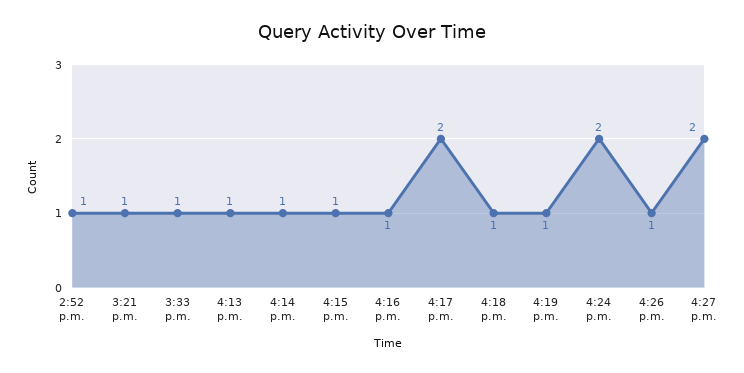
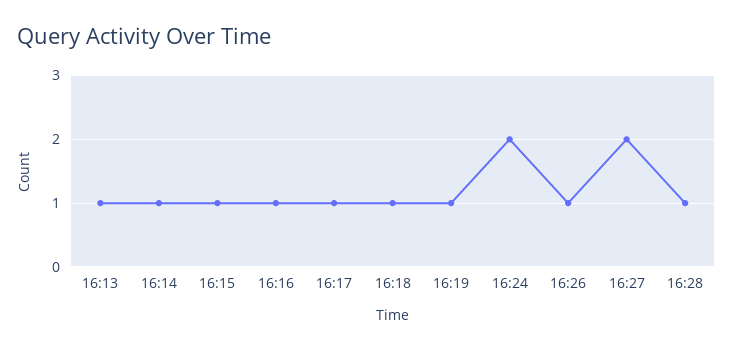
2:52 p.m.: 1 -> none
3:21 p.m.: 1 -> none
3:33 p.m.: 1 -> none
4:17 p.m.: 2 -> 1
16:28: none -> 1

